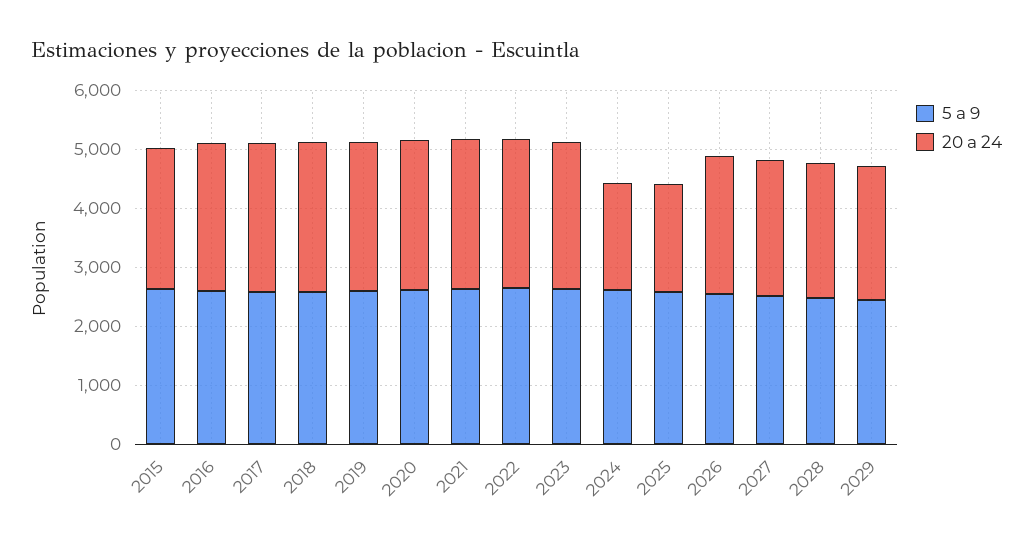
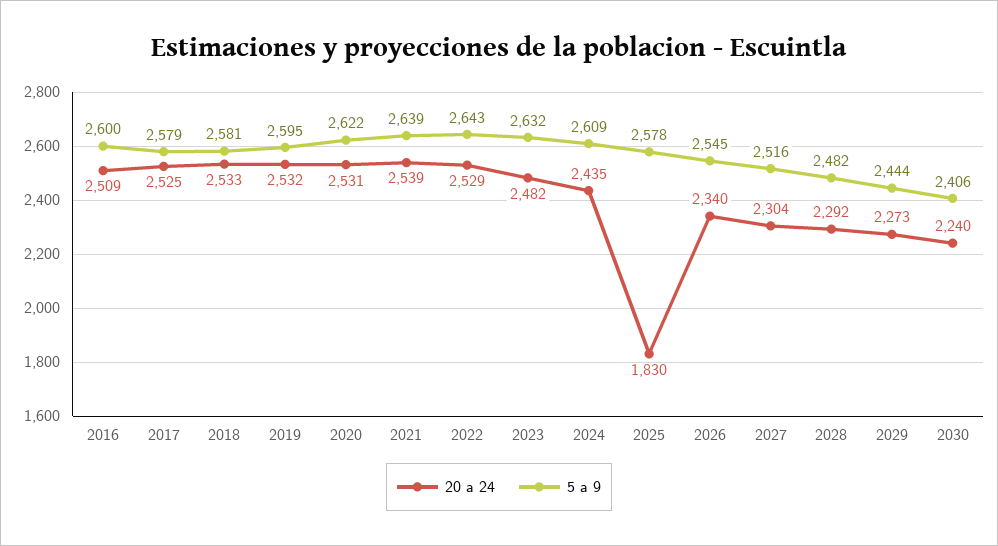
5 a 9, 2015: 2600 -> none
20 a 24, 2015: 2400 -> none
20 a 24, 2024: 1800 -> 2435
20 a 24, 2030: none -> 2240
5 a 9, 2030: none -> 2406

